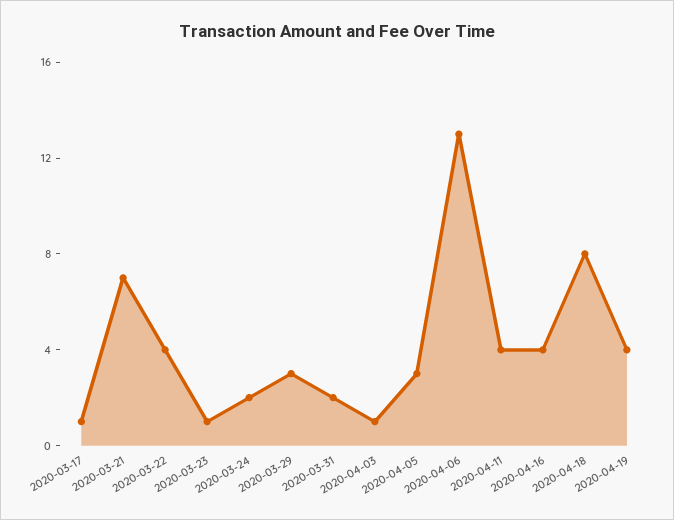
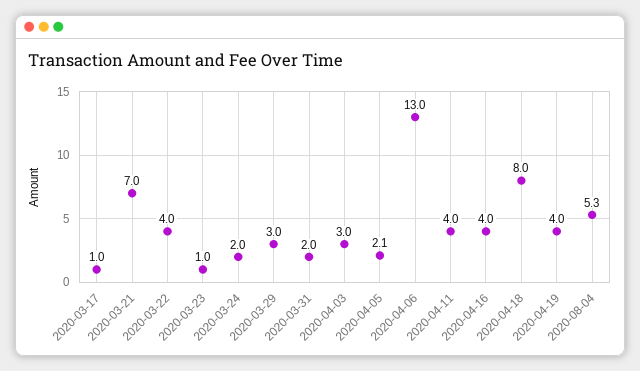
2020-04-03: 1 -> 3
2020-04-05: 3 -> 2.1
2020-08-04: none -> 5.3

